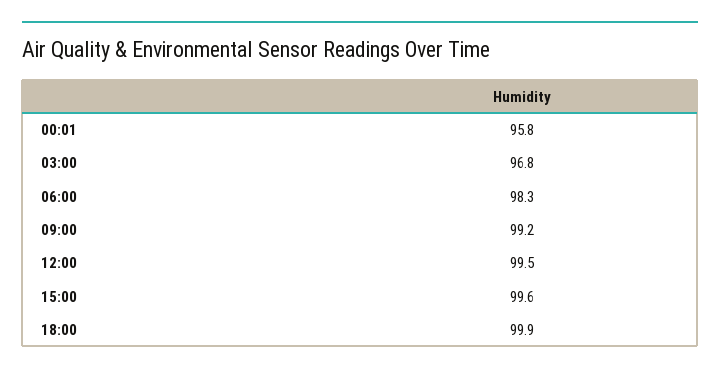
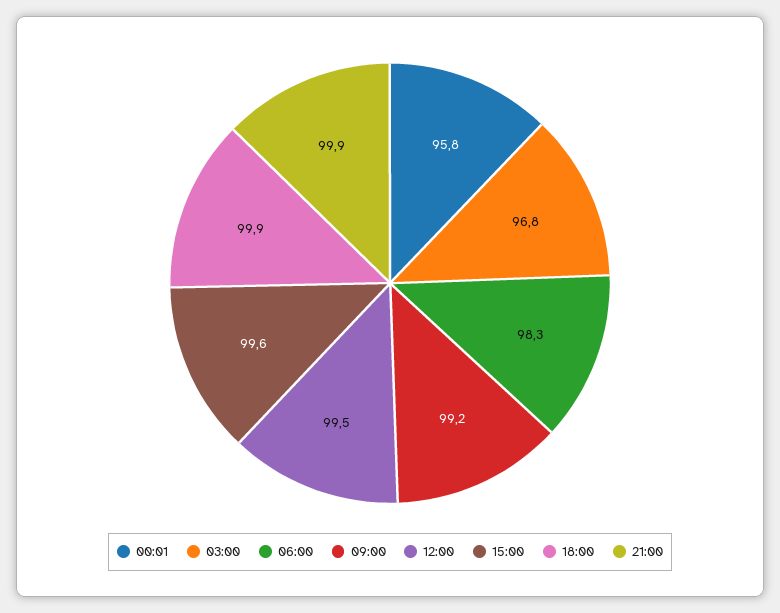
21:00: none -> 99.9

